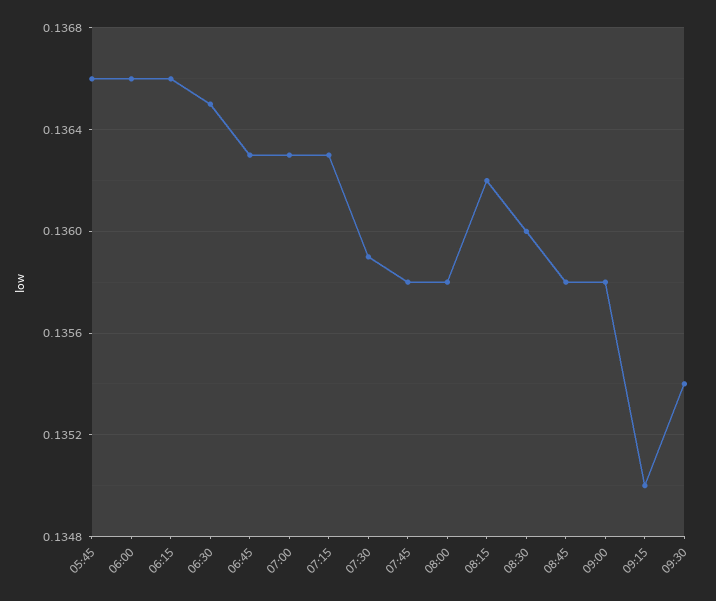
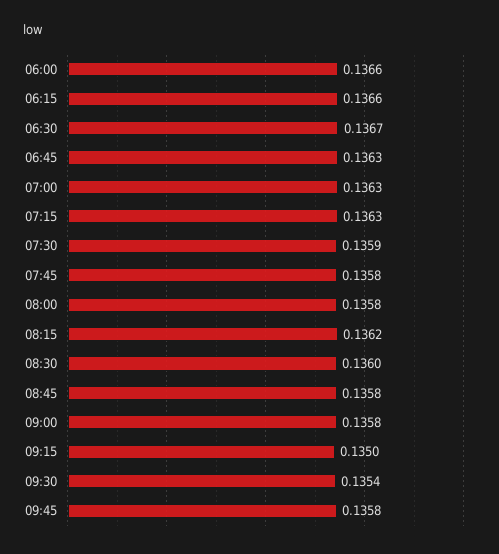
05:45: 0.1366 -> none
06:30: 0.1365 -> 0.1367
09:45: none -> 0.1358

